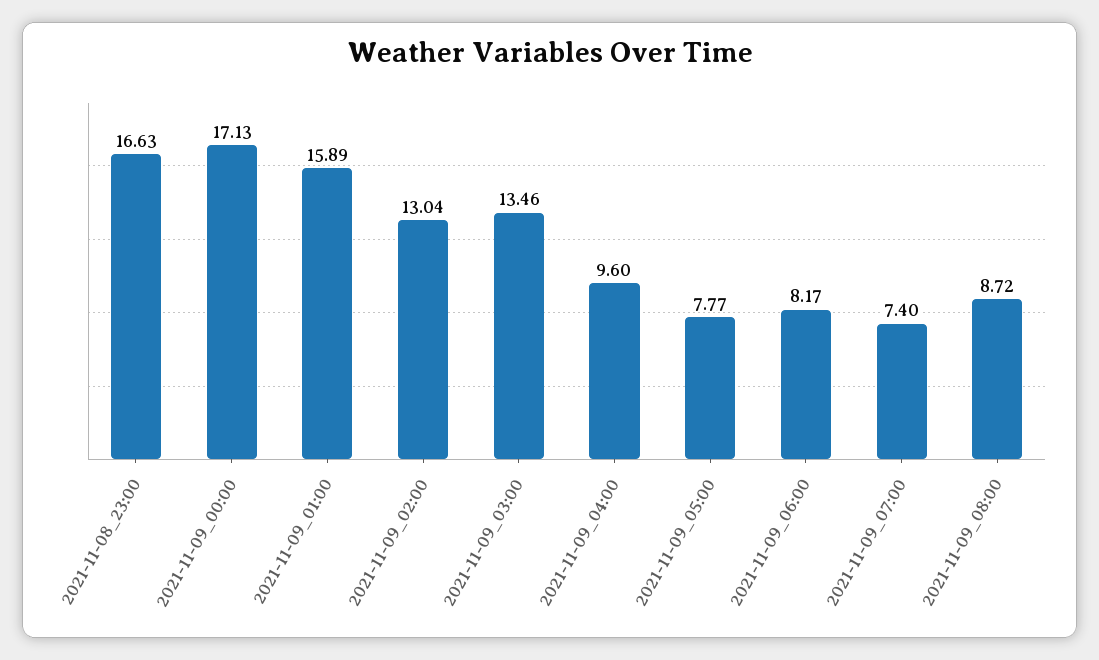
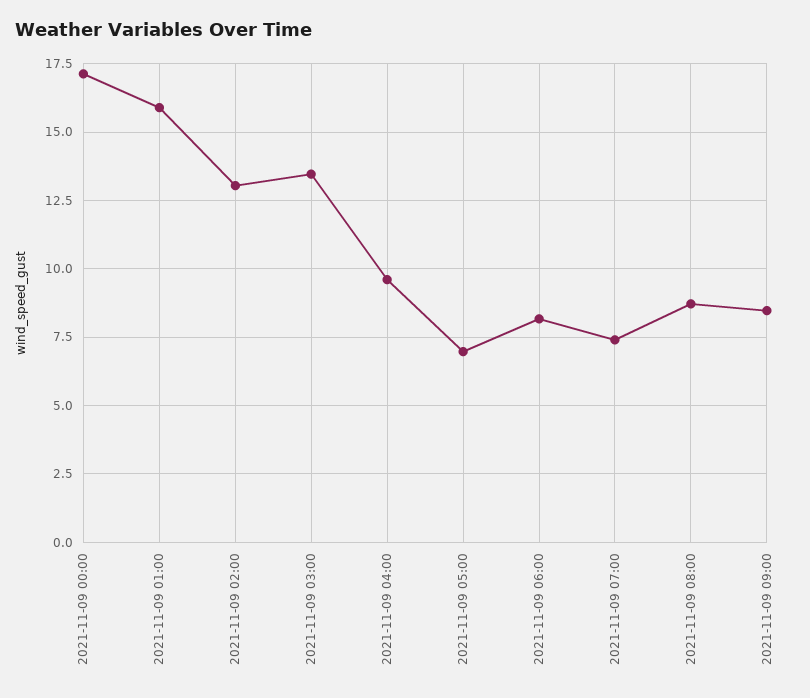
2021-11-08_23:00: 16.63 -> none
2021-11-09_05:00: 7.77 -> 7
2021-11-09 09:00: none -> 8.5

